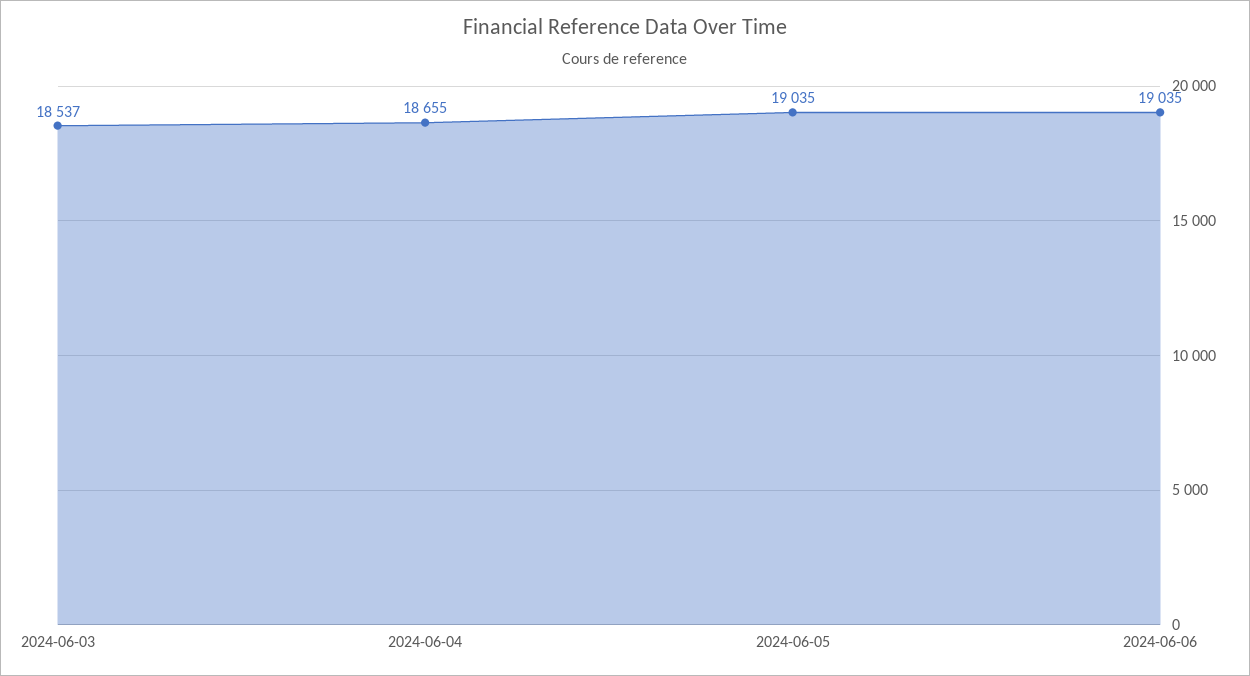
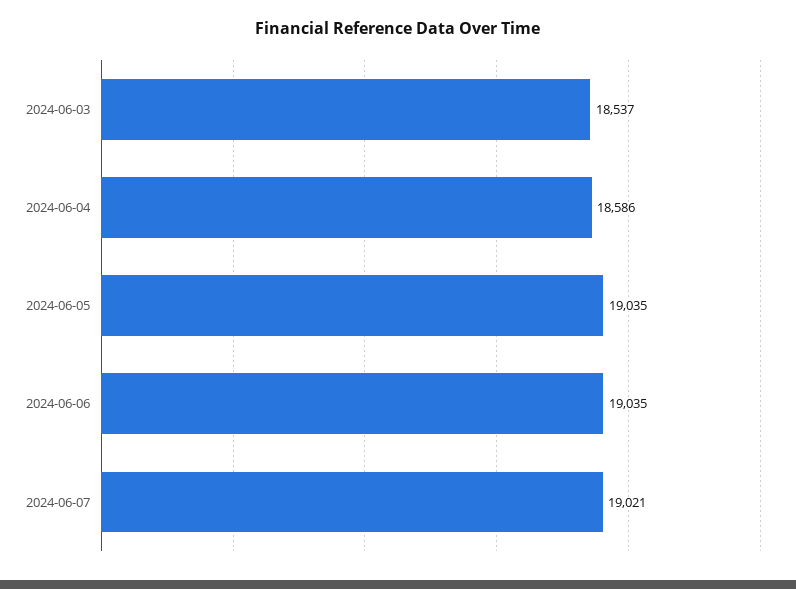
2024-06-04: 18655 -> 18586
2024-06-07: none -> 19021

